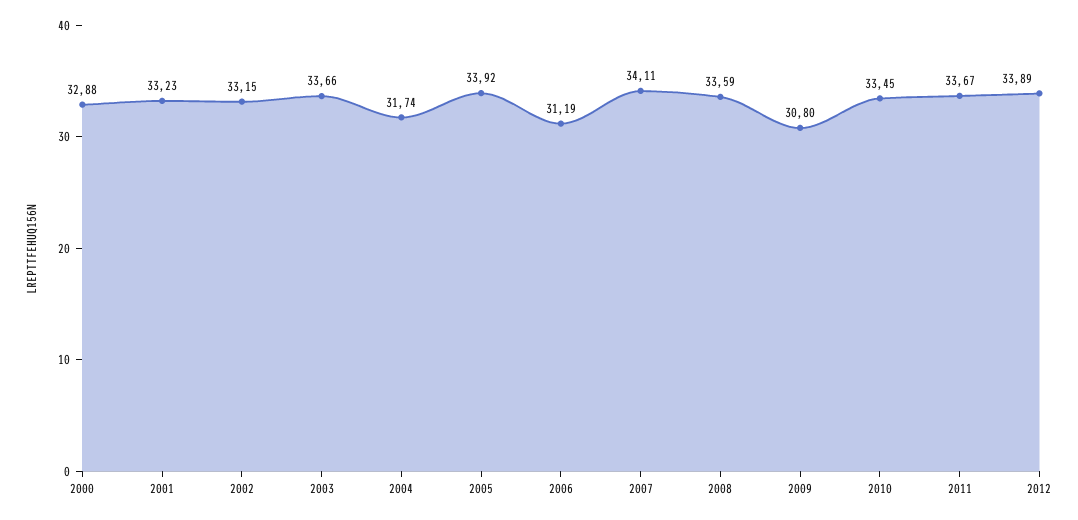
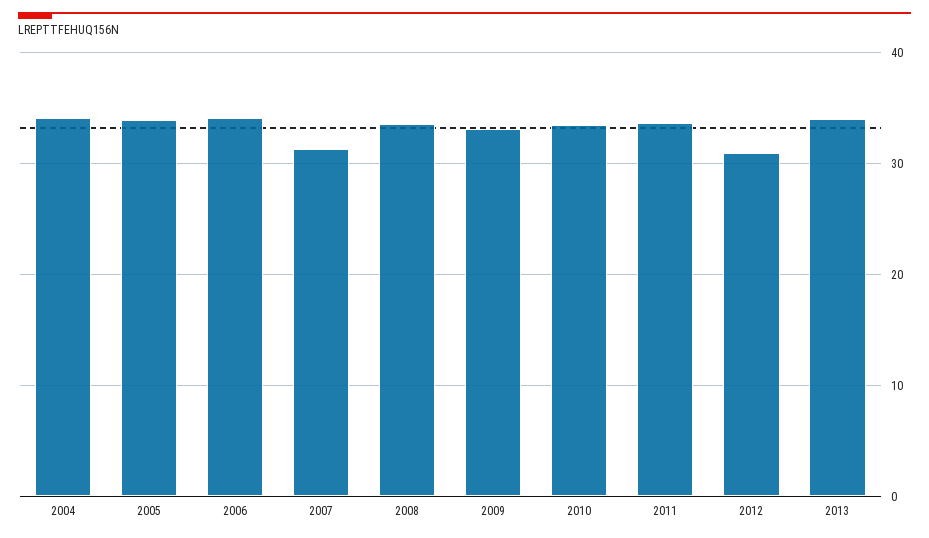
2000: 32.88 -> none
2001: 33.23 -> none
2002: 33.15 -> none
2003: 33.66 -> none
2004: 31.74 -> 34
2006: 31.19 -> 34
2007: 34.11 -> 31
2009: 30.8 -> 33
2012: 33.89 -> 31
2013: none -> 34

